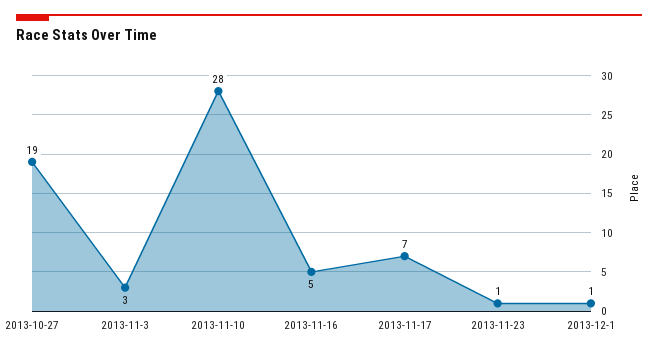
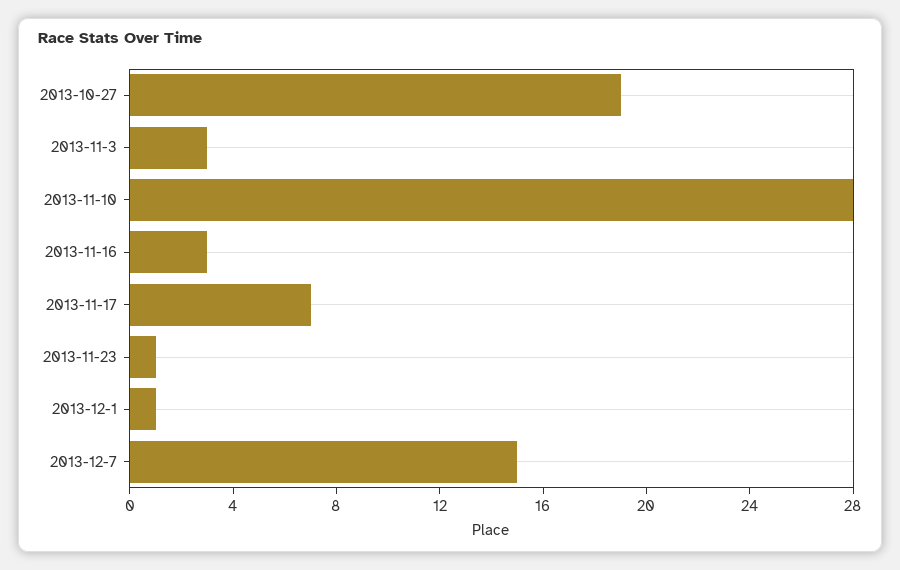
2013-11-16: 5 -> 3
2013-12-7: none -> 15

